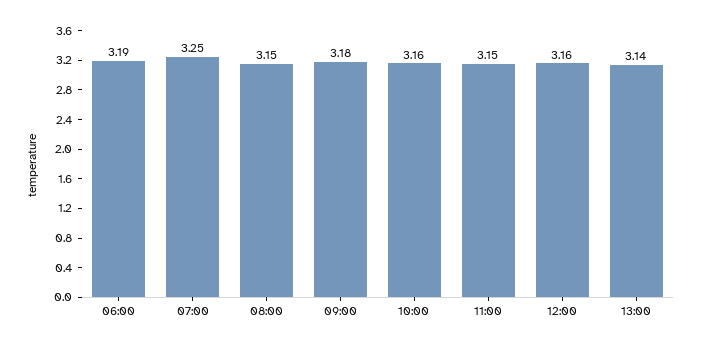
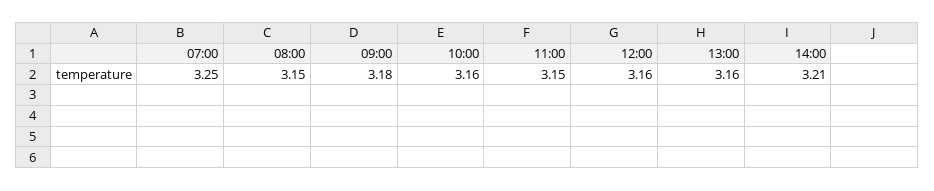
06:00: 3.19 -> none
13:00: 3.14 -> 3.16
14:00: none -> 3.21

